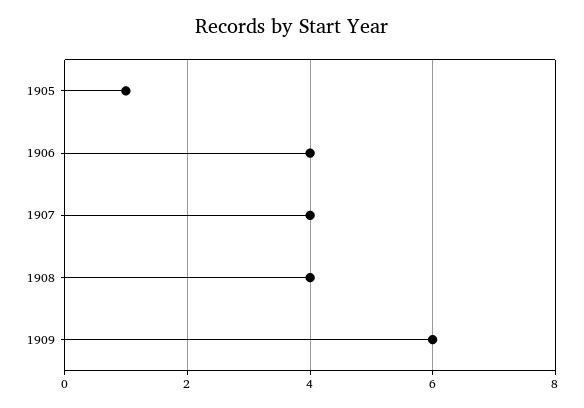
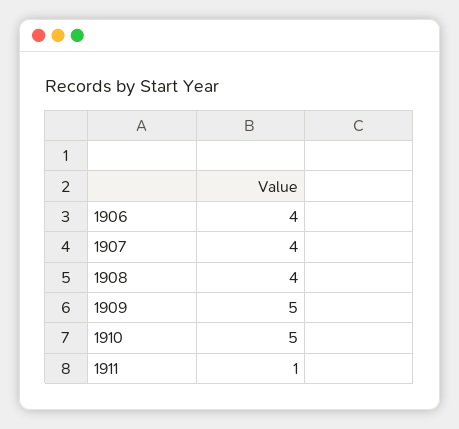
1905: 1 -> none
1909: 6 -> 5
1910: none -> 5
1911: none -> 1

